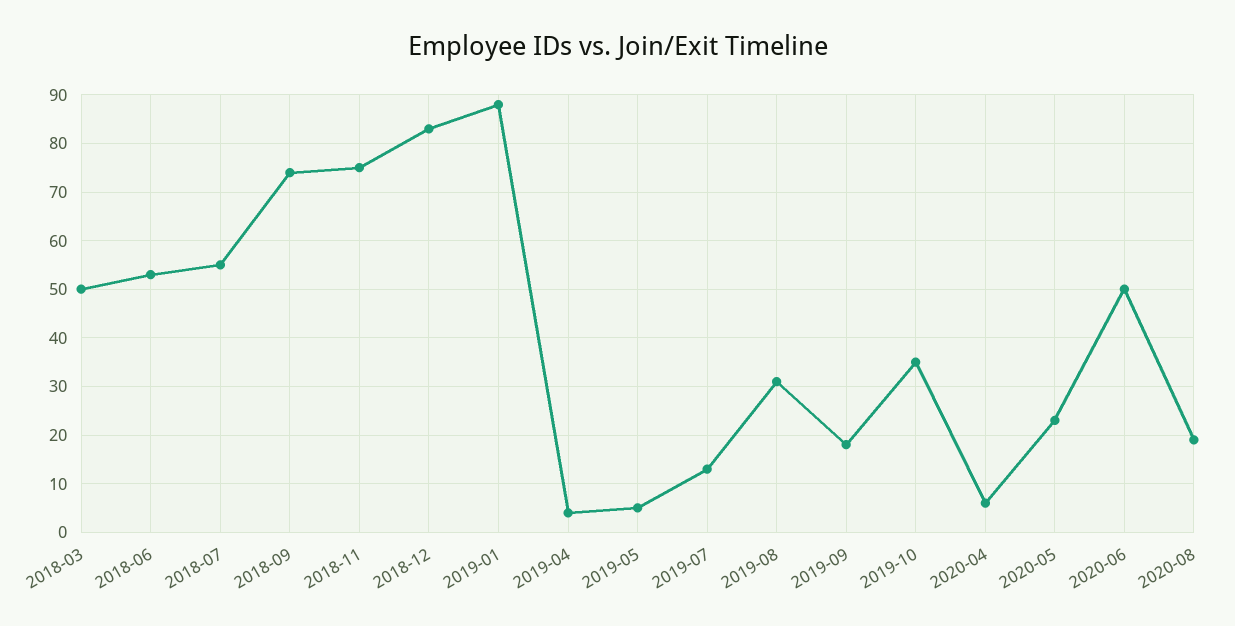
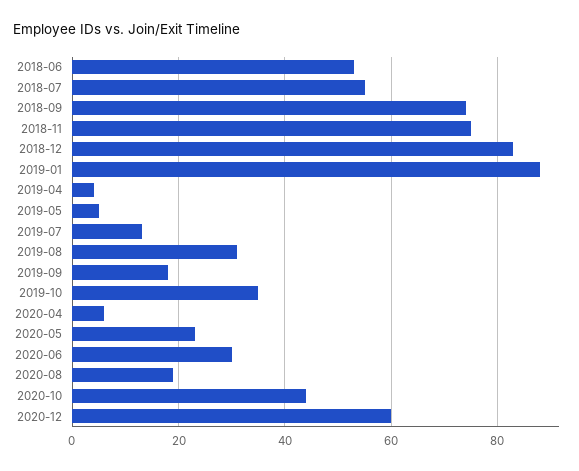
2018-03: 50 -> none
2020-06: 50 -> 30
2020-10: none -> 45
2020-12: none -> 60

